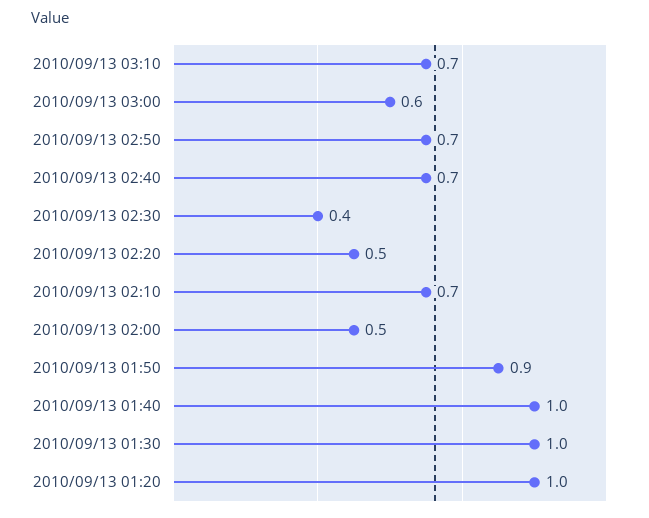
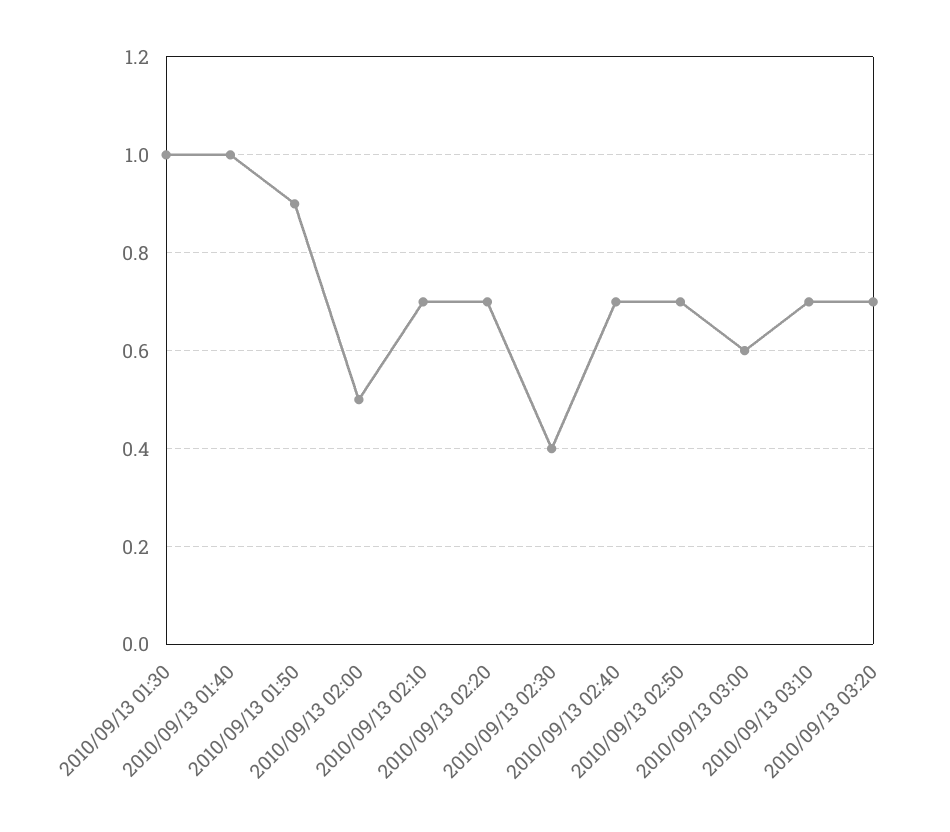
2010/09/13 02:20: 0.5 -> 0.7
2010/09/13 01:20: 1 -> none
2010/09/13 03:20: none -> 0.7

